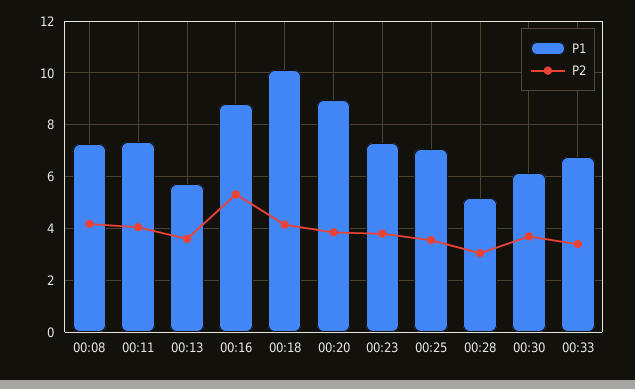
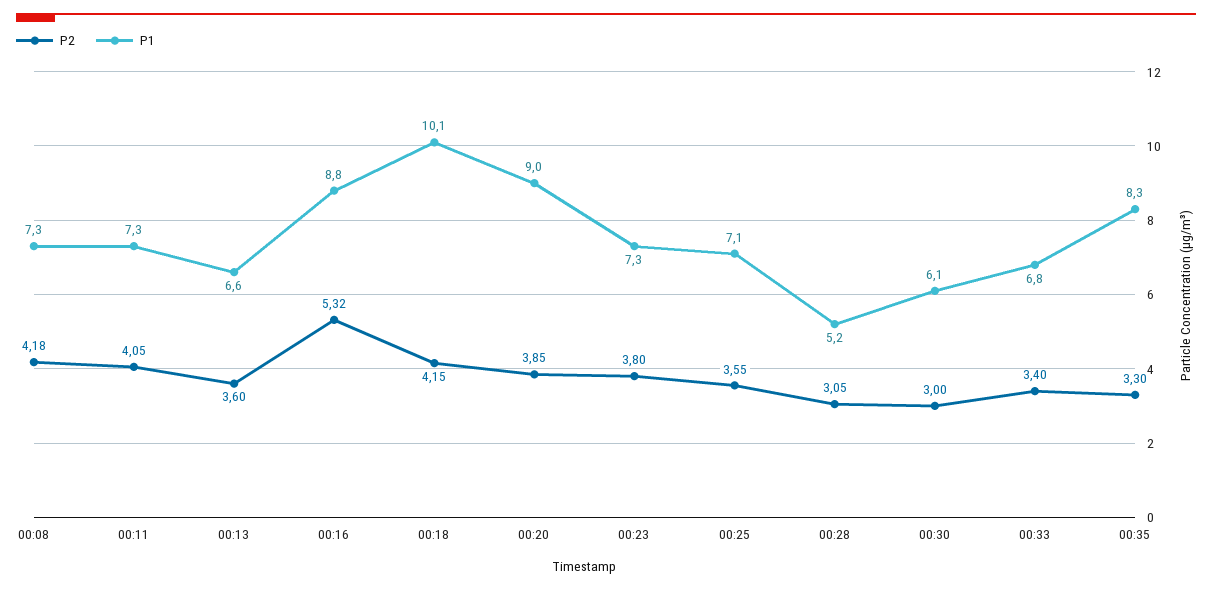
P1, 00:13: 5.75 -> 6.6
P2, 00:30: 3.75 -> 3
P2, 00:35: none -> 3.3
P1, 00:35: none -> 8.3

